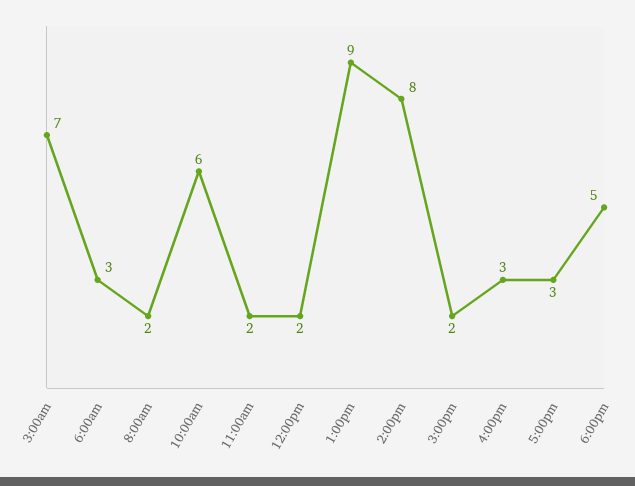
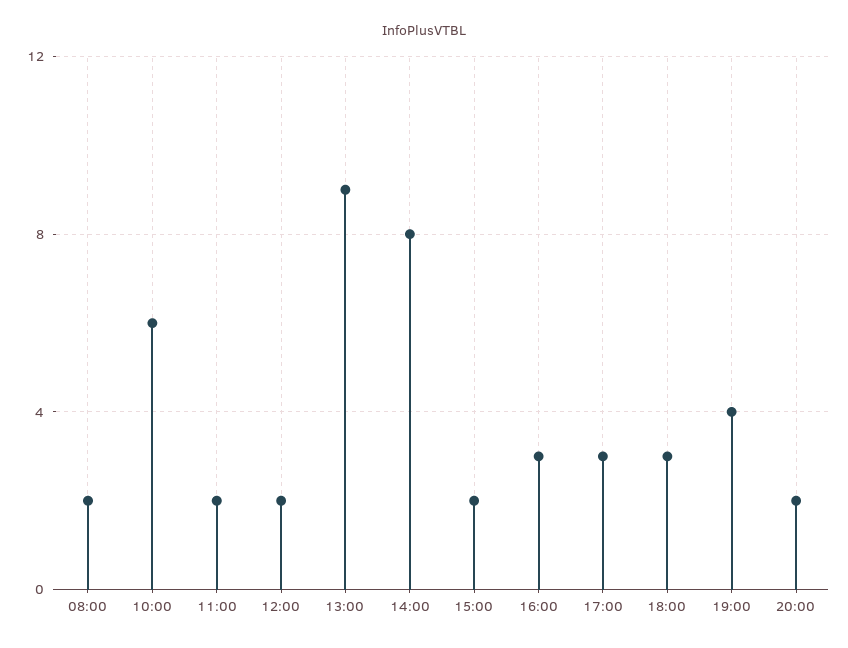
3:00am: 7 -> none
6:00am: 3 -> none
6:00pm: 5 -> 3
19:00: none -> 4
20:00: none -> 2

